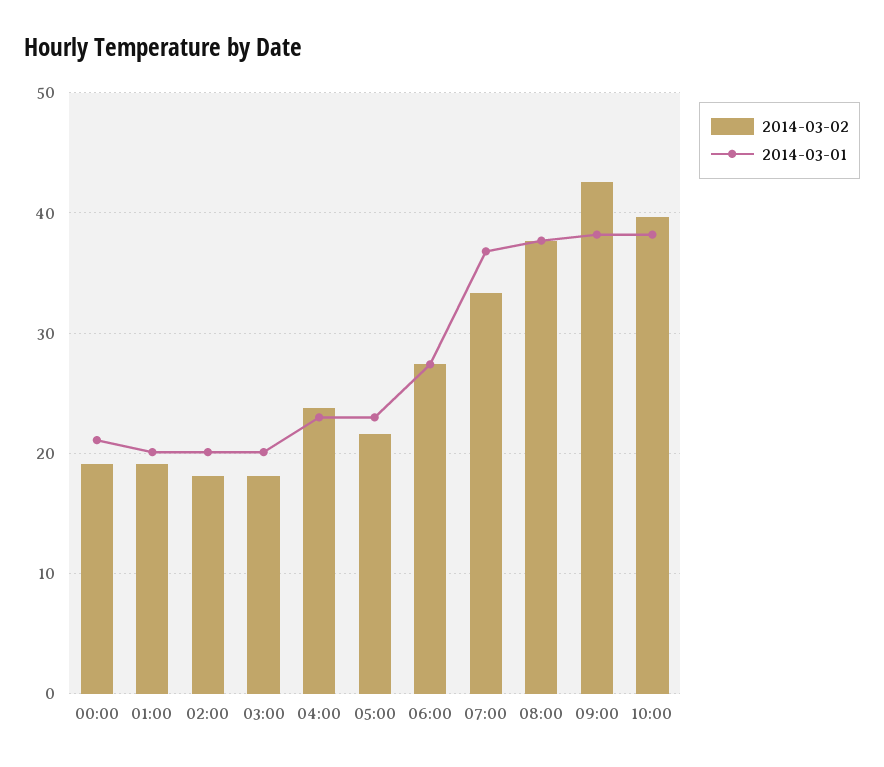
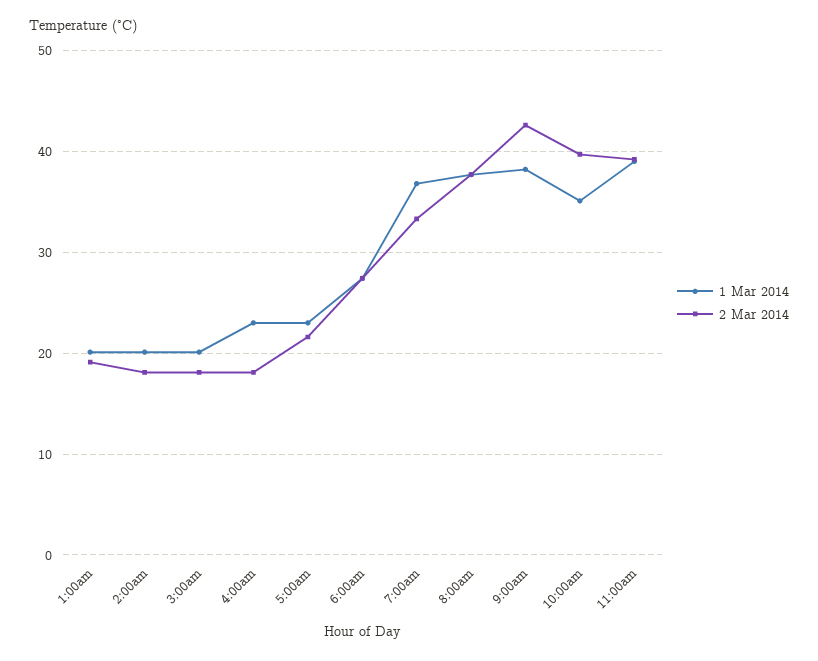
2014-03-02, 00:00: 19 -> none
2014-03-01, 00:00: 21 -> none
2014-03-02, 04:00: 24 -> 18
2014-03-01, 10:00: 38 -> 35
2014-03-01, 11:00am: none -> 39
2014-03-02, 11:00am: none -> 39

